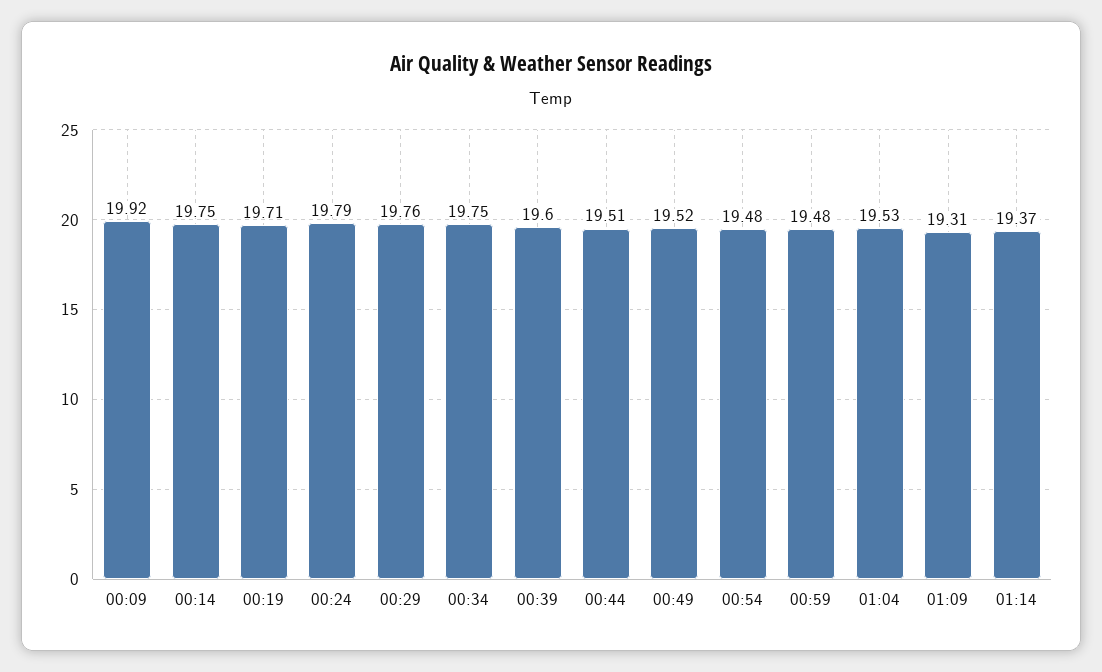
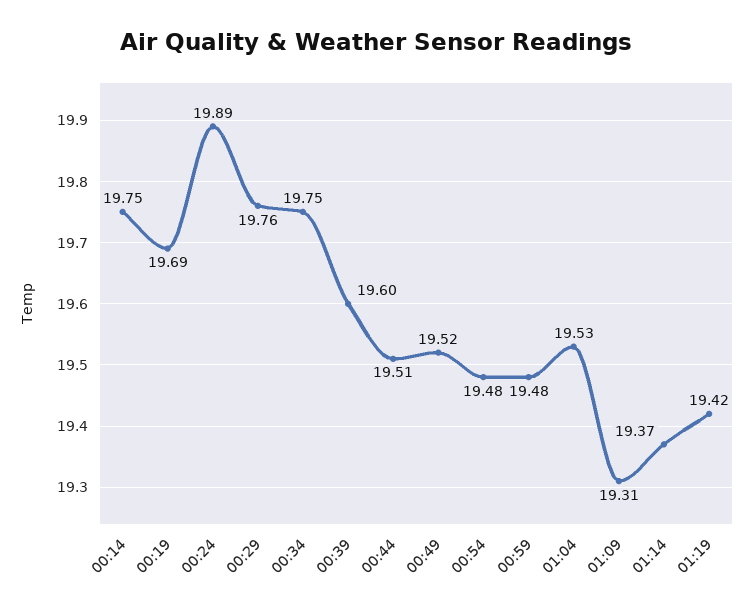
00:09: 19.92 -> none
00:19: 19.71 -> 19.69
00:24: 19.79 -> 19.89
01:19: none -> 19.42

